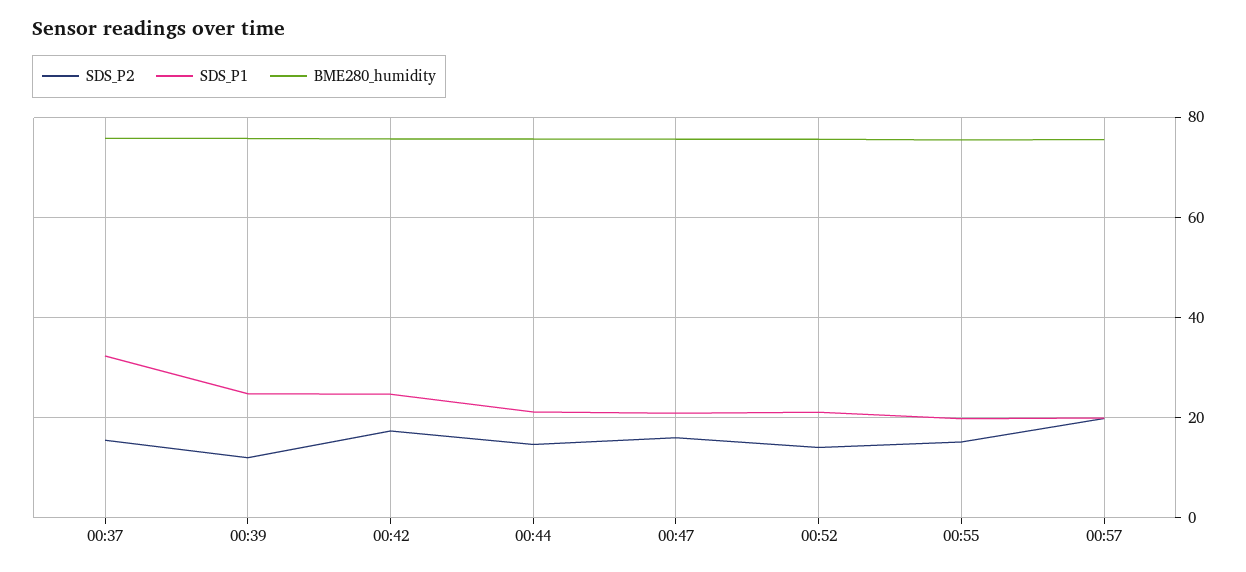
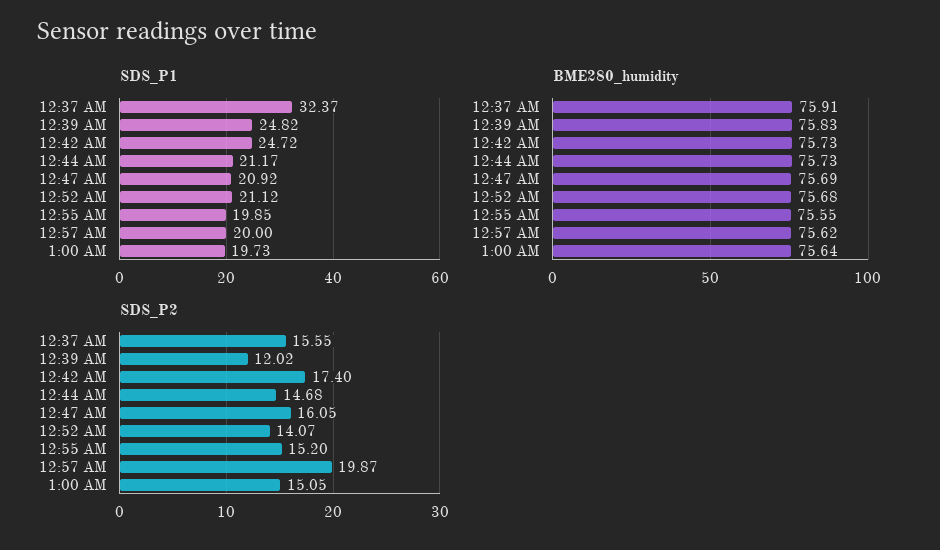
SDS_P1, 1:00 AM: none -> 19.73
BME280_humidity, 1:00 AM: none -> 75.64
SDS_P2, 1:00 AM: none -> 15.05

